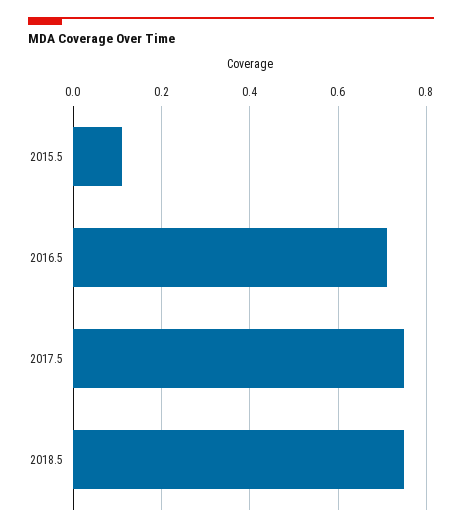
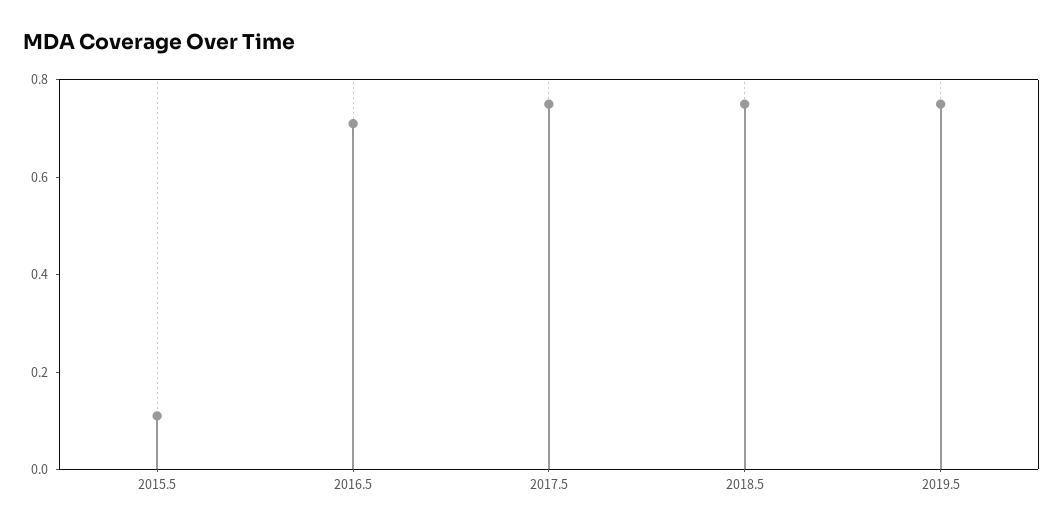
2019.5: none -> 0.75

